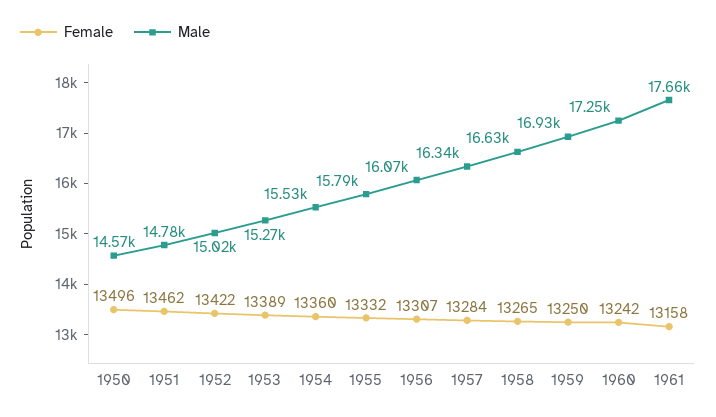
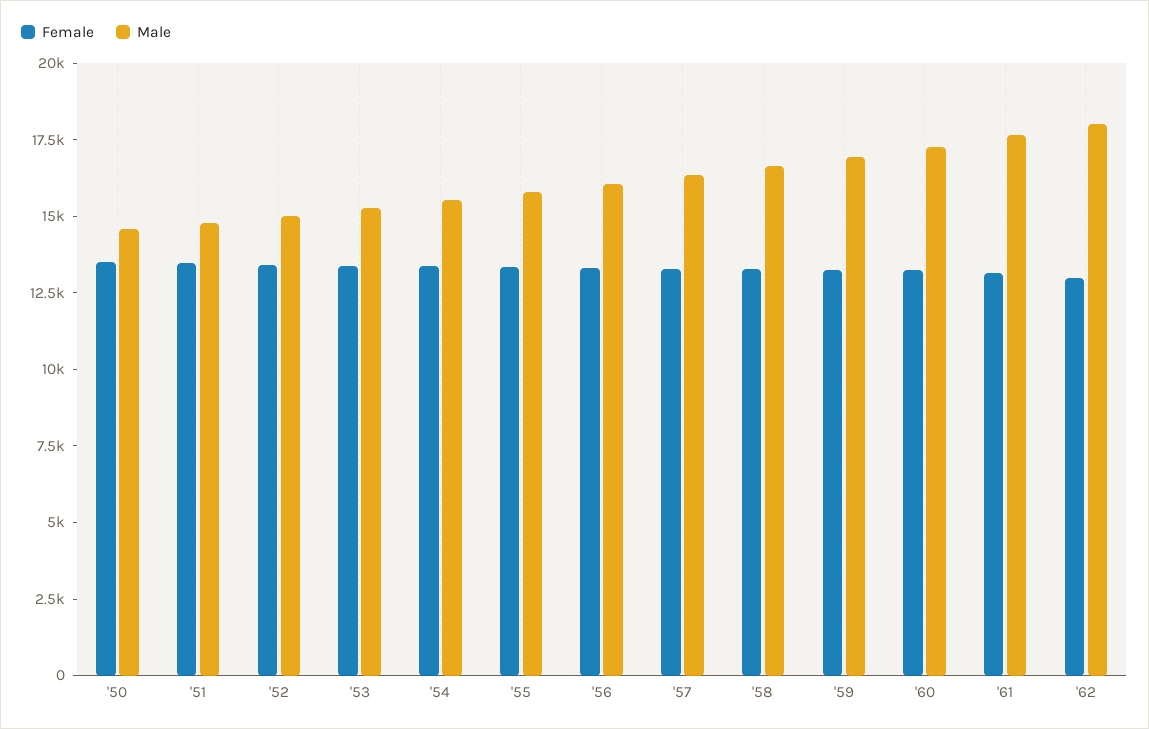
Female, '62: none -> 13000
Male, '62: none -> 18000

